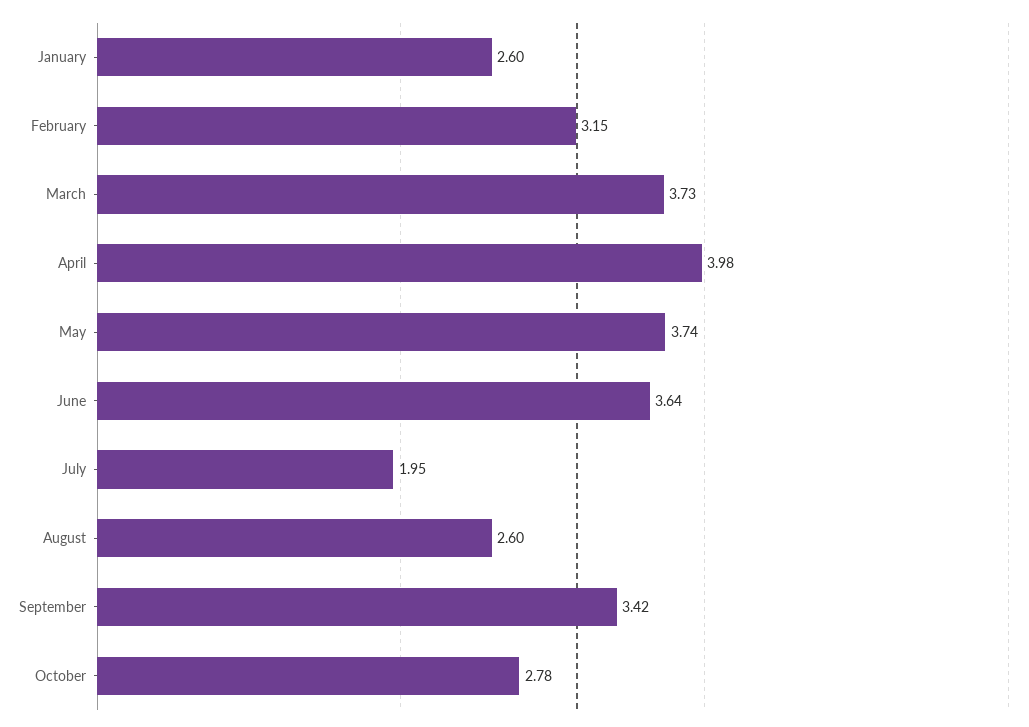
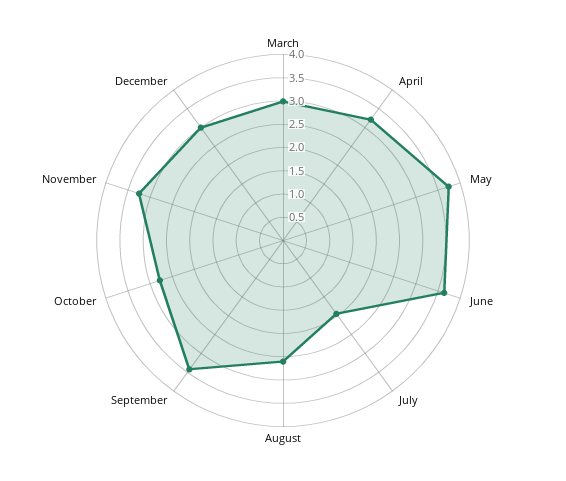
January: 2.6 -> none
February: 3.15 -> none
March: 3.73 -> 3
April: 3.98 -> 3.25
November: none -> 3.25
December: none -> 3

